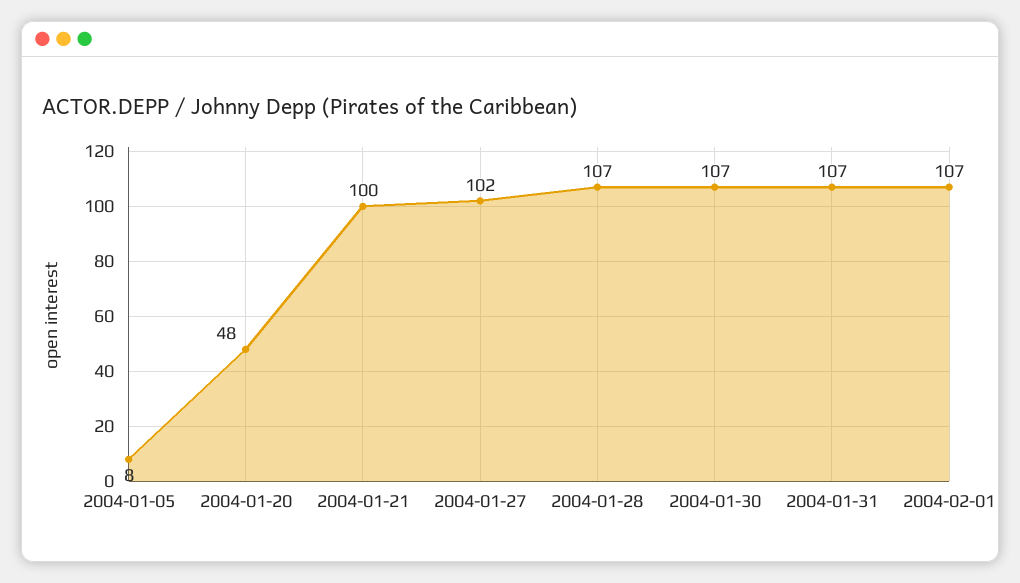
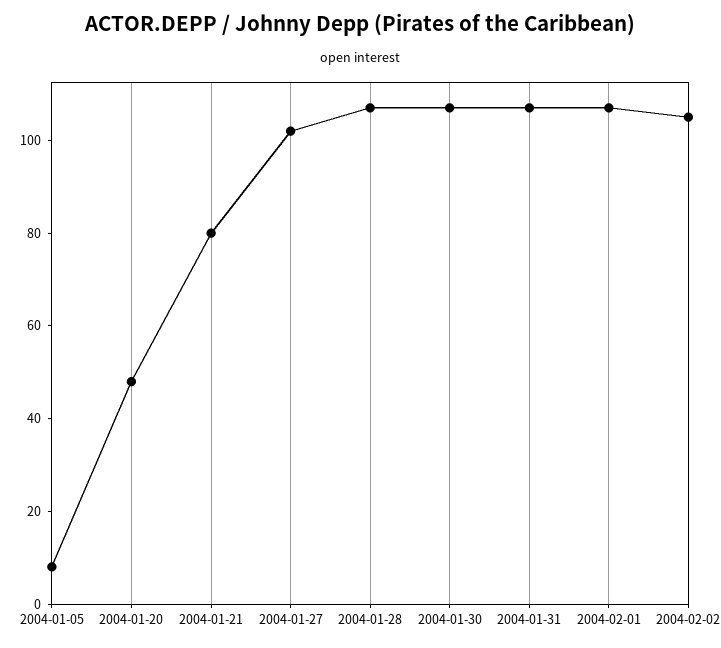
2004-01-21: 100 -> 80
2004-02-02: none -> 105

